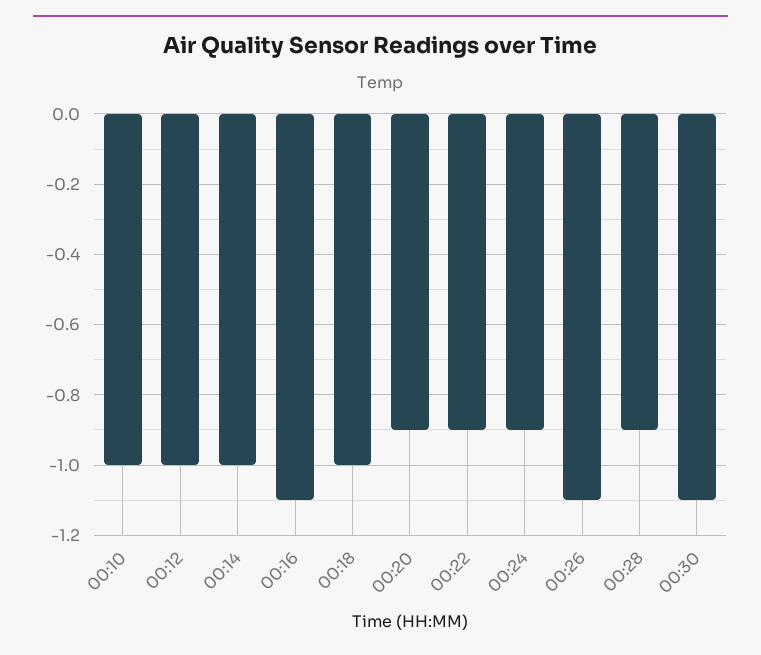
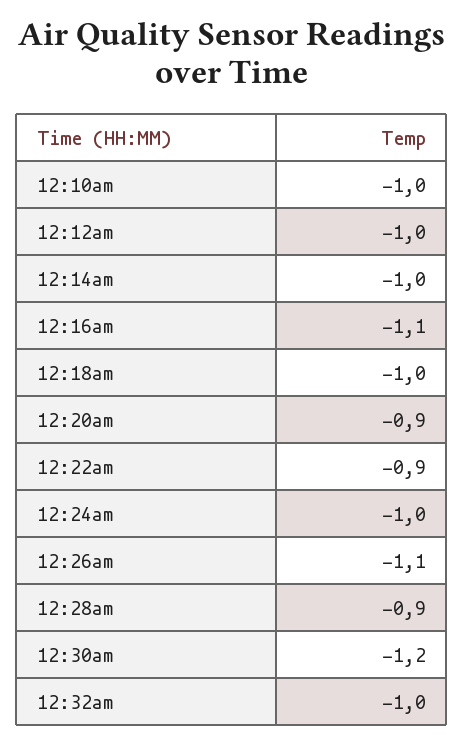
00:24: -0.9 -> -1
00:30: -1.1 -> -1.2
12:32am: none -> -1

